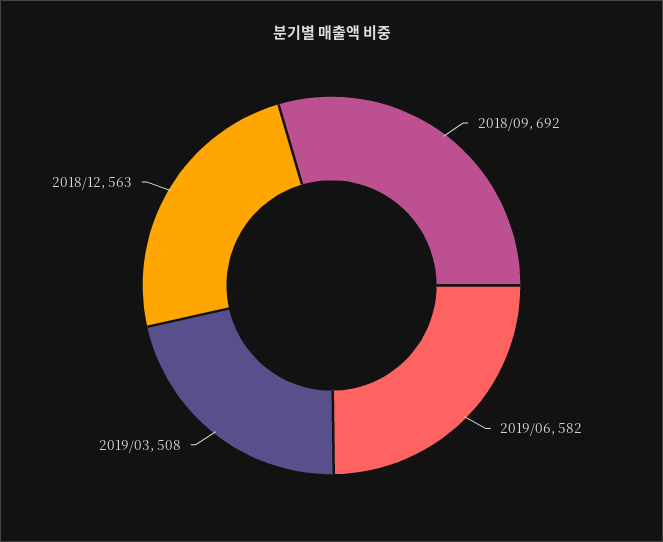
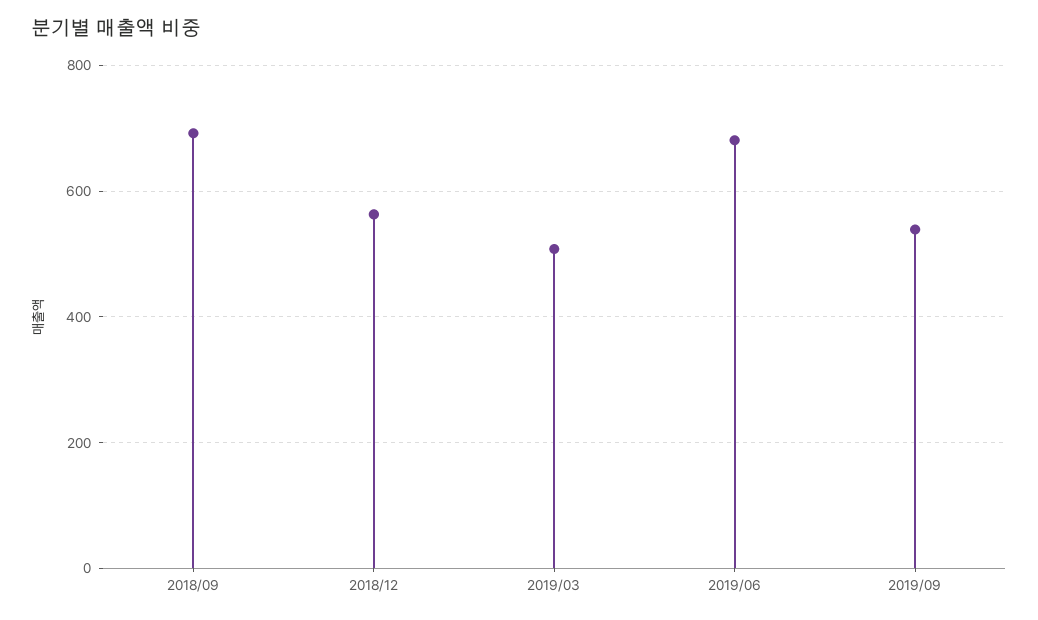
2019/06: 582 -> 680
2019/09: none -> 540

